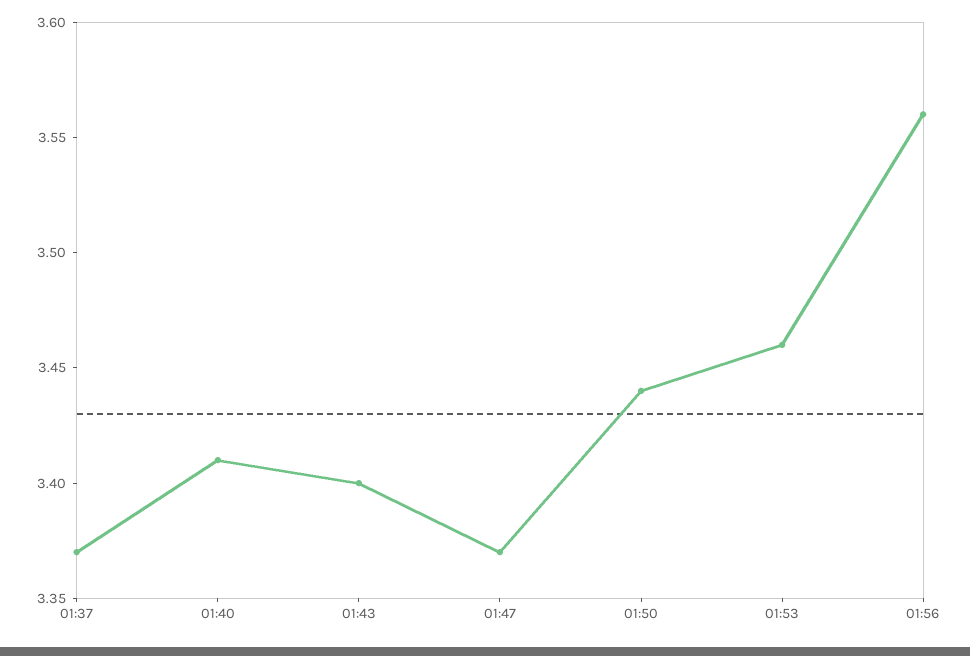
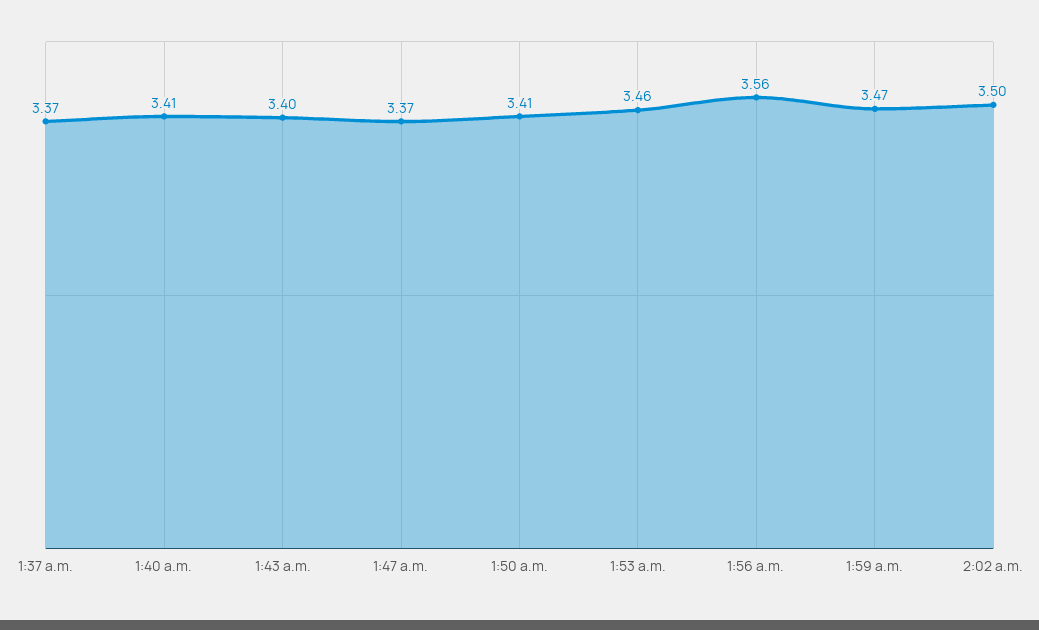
01:50: 3.44 -> 3.41
1:59 a.m.: none -> 3.47
2:02 a.m.: none -> 3.5

